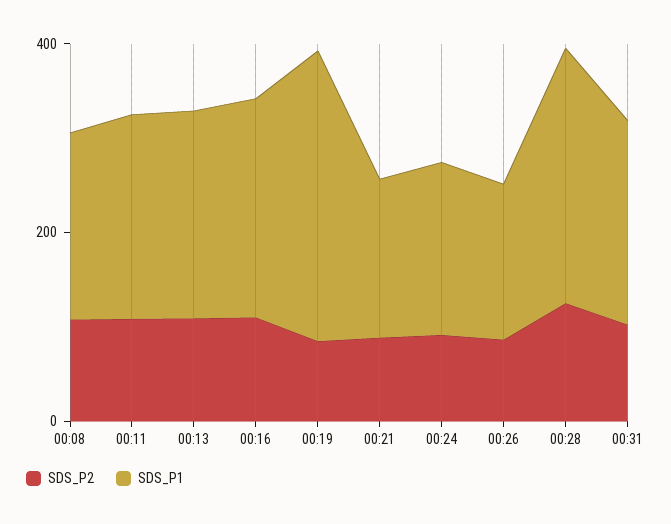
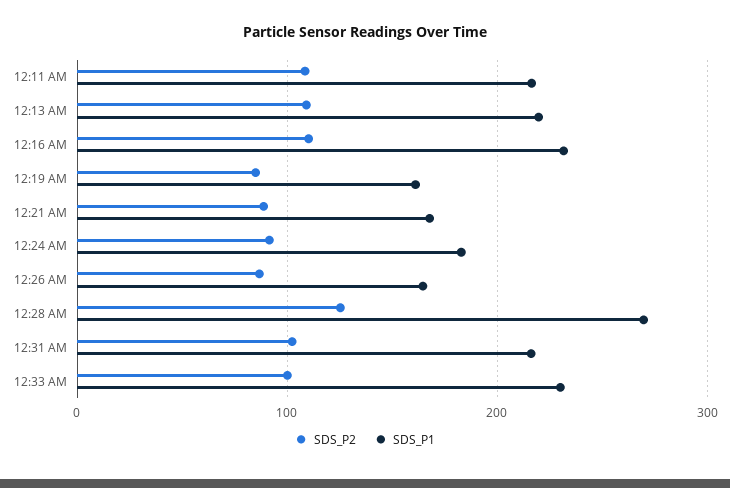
SDS_P2, 00:08: 100 -> none
SDS_P1, 00:08: 200 -> none
SDS_P1, 00:19: 300 -> 160
SDS_P2, 12:33 AM: none -> 100
SDS_P1, 12:33 AM: none -> 230

